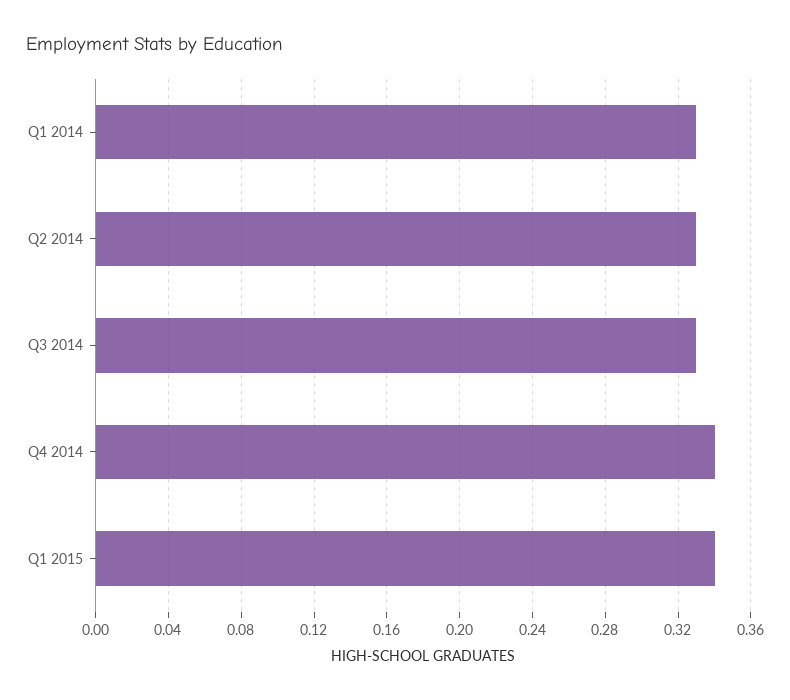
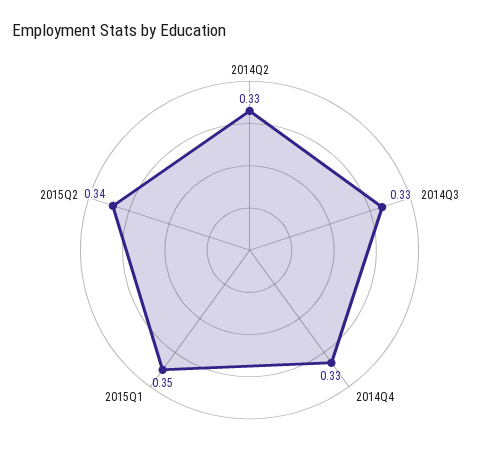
Q1 2014: 0.33 -> none
Q4 2014: 0.34 -> 0.33
Q1 2015: 0.34 -> 0.35
2015Q2: none -> 0.34

